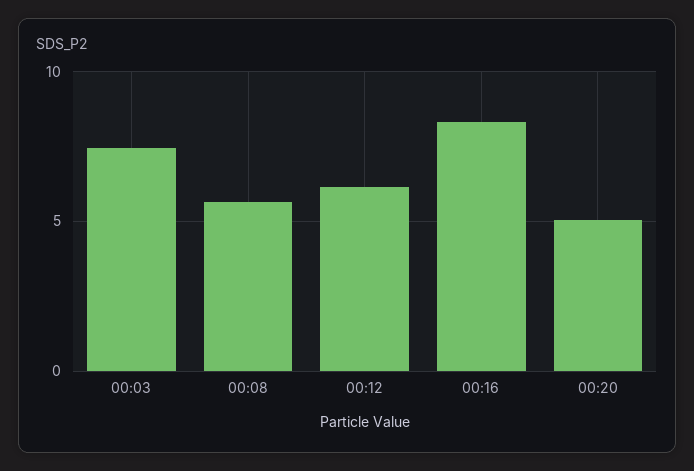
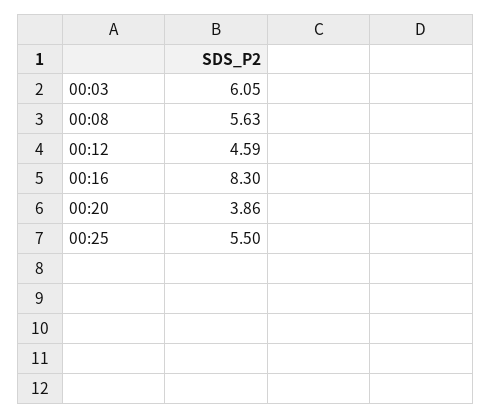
00:03: 7.5 -> 6.05
00:12: 6 -> 4.59
00:20: 5 -> 3.86
00:25: none -> 5.5

